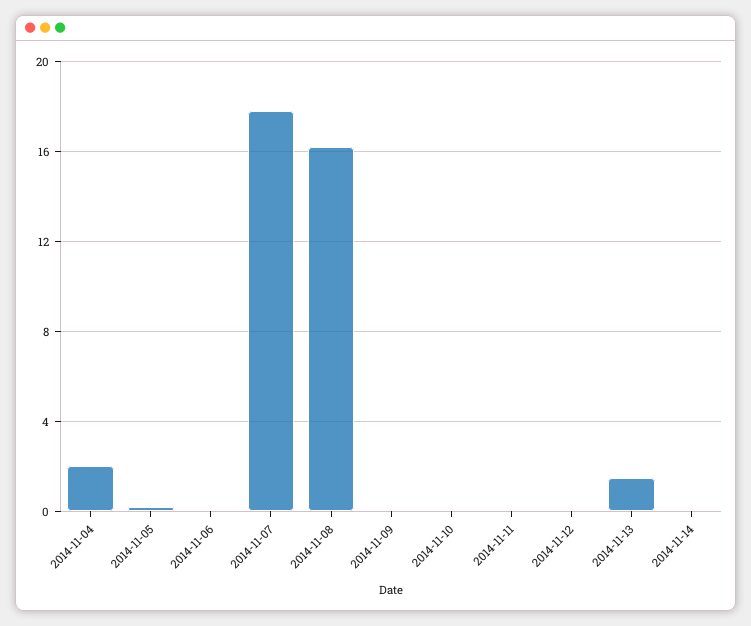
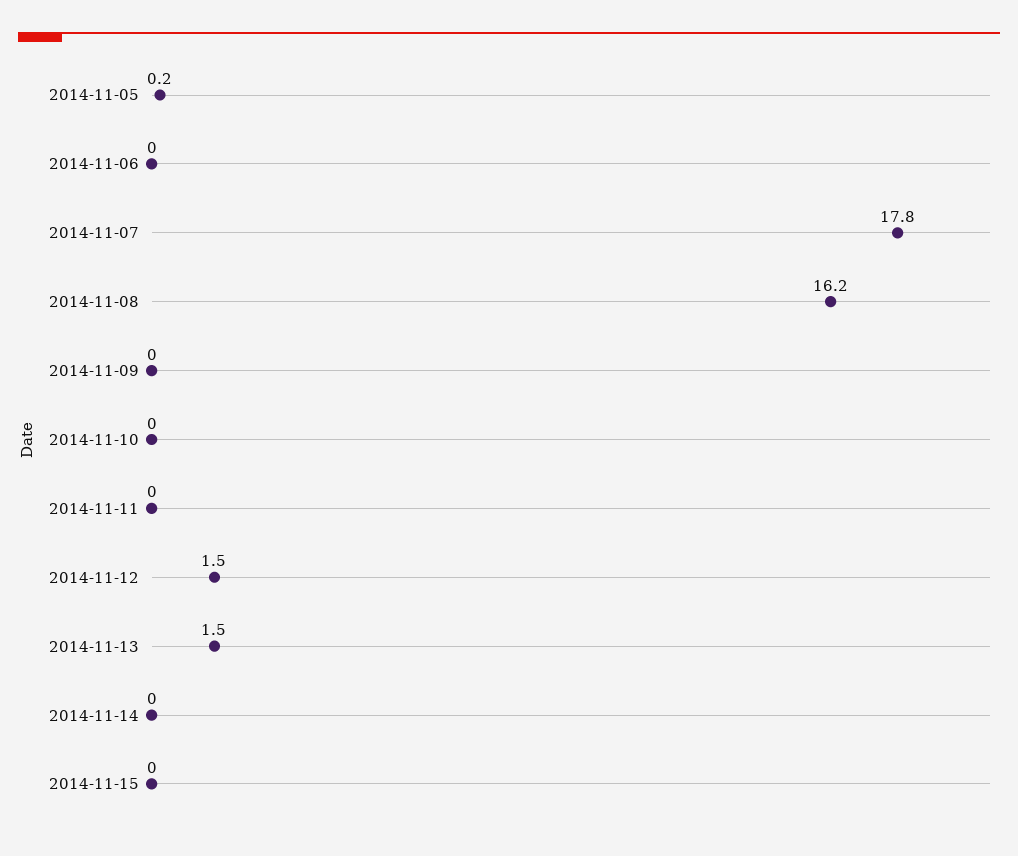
2014-11-04: 2 -> none
2014-11-12: 0 -> 1.5
2014-11-15: none -> 0

